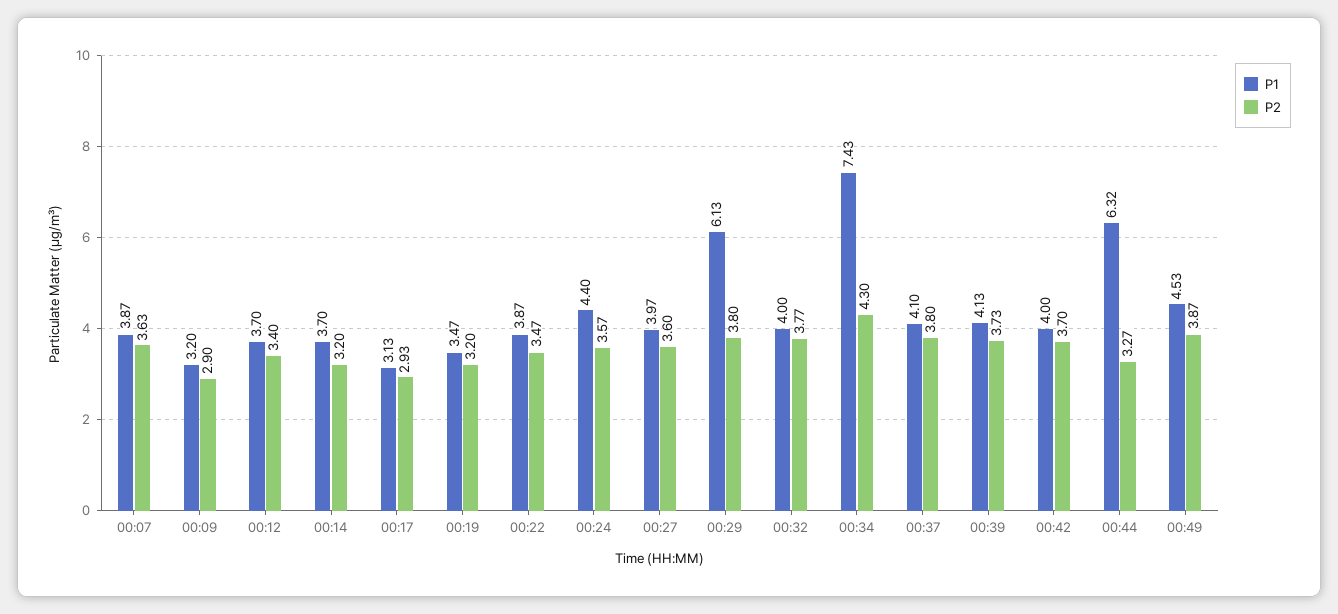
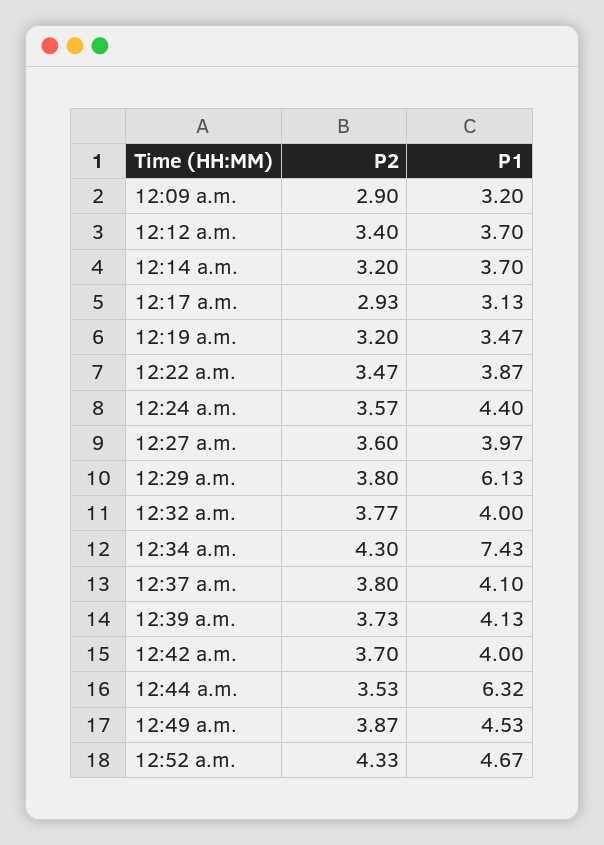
P1, 00:07: 3.87 -> none
P2, 00:07: 3.63 -> none
P2, 00:44: 3.27 -> 3.53
P2, 12:52 a.m.: none -> 4.33
P1, 12:52 a.m.: none -> 4.67

